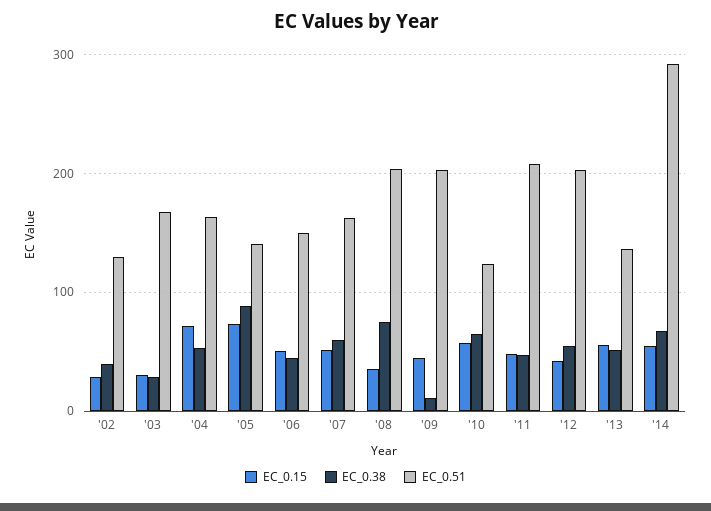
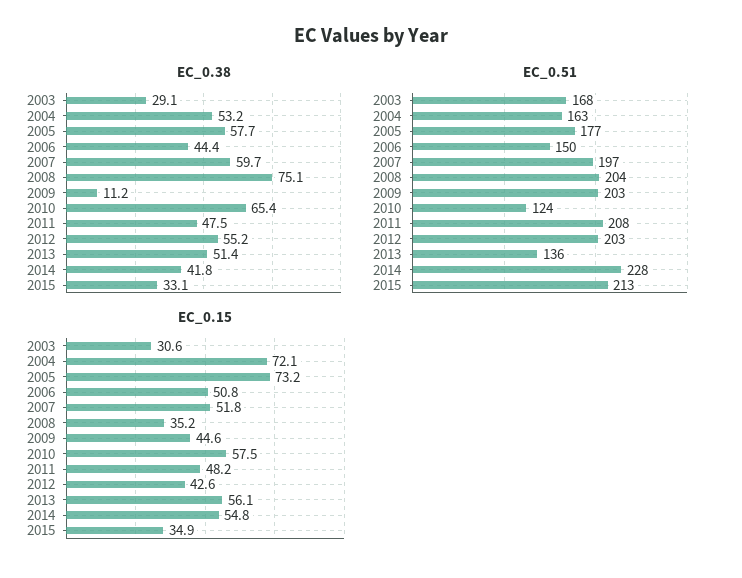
EC_0.15, '02: 30 -> none
EC_0.38, '02: 40 -> none
EC_0.51, '02: 130 -> none
EC_0.38, '05: 90 -> 57.7
EC_0.51, '05: 140 -> 177
EC_0.51, '07: 160 -> 197
EC_0.38, '14: 70 -> 41.8
EC_0.51, '14: 290 -> 228
EC_0.38, 2015: none -> 33.1
EC_0.51, 2015: none -> 213
EC_0.15, 2015: none -> 34.9

